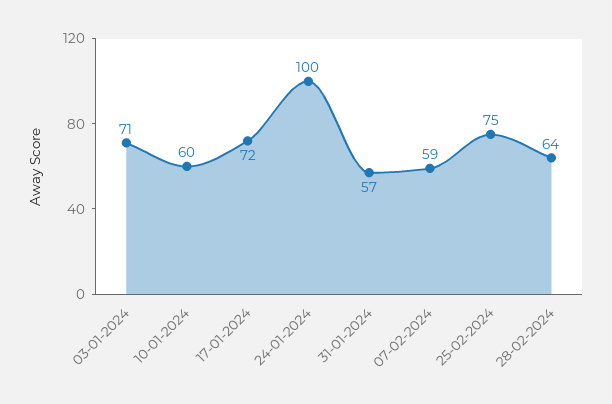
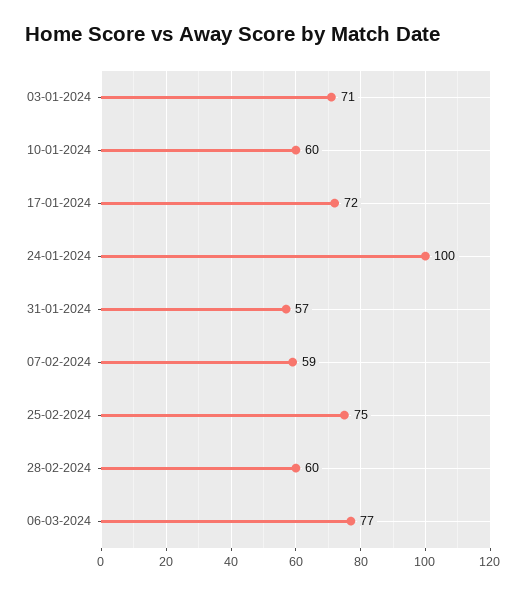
28-02-2024: 64 -> 60
06-03-2024: none -> 77

